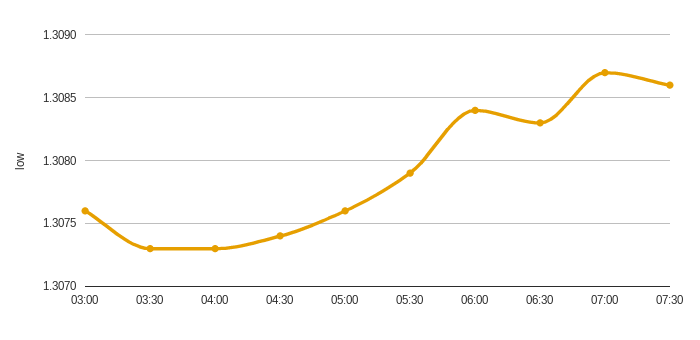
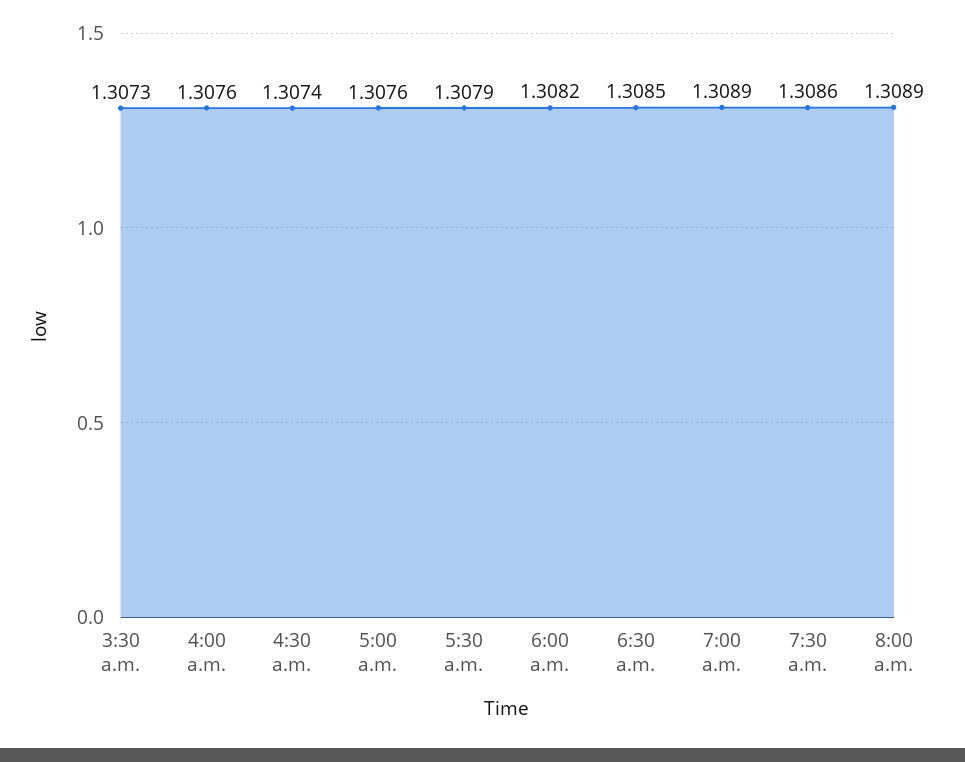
03:00: 1.3076 -> none
04:00: 1.3073 -> 1.3076
06:00: 1.3084 -> 1.3082
06:30: 1.3083 -> 1.3085
07:00: 1.3087 -> 1.3089
8:00 a.m.: none -> 1.3089

